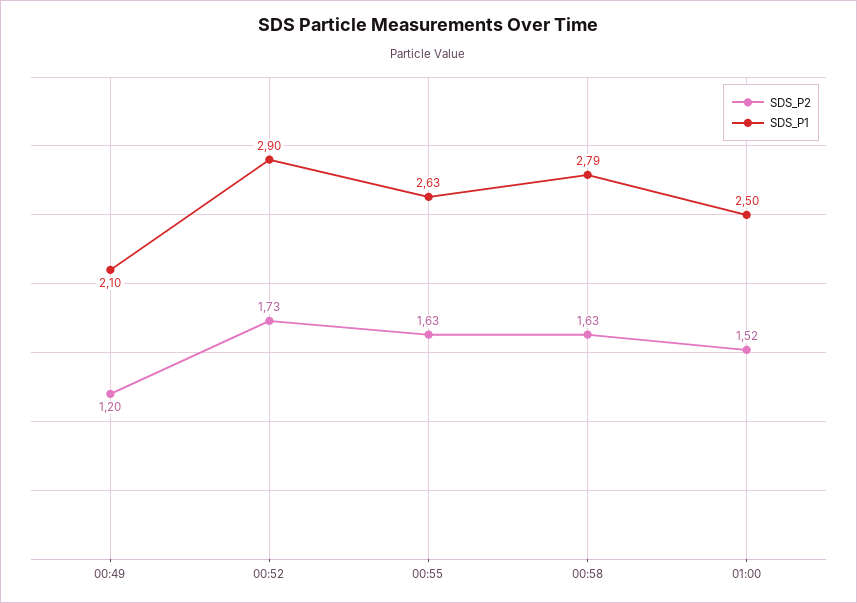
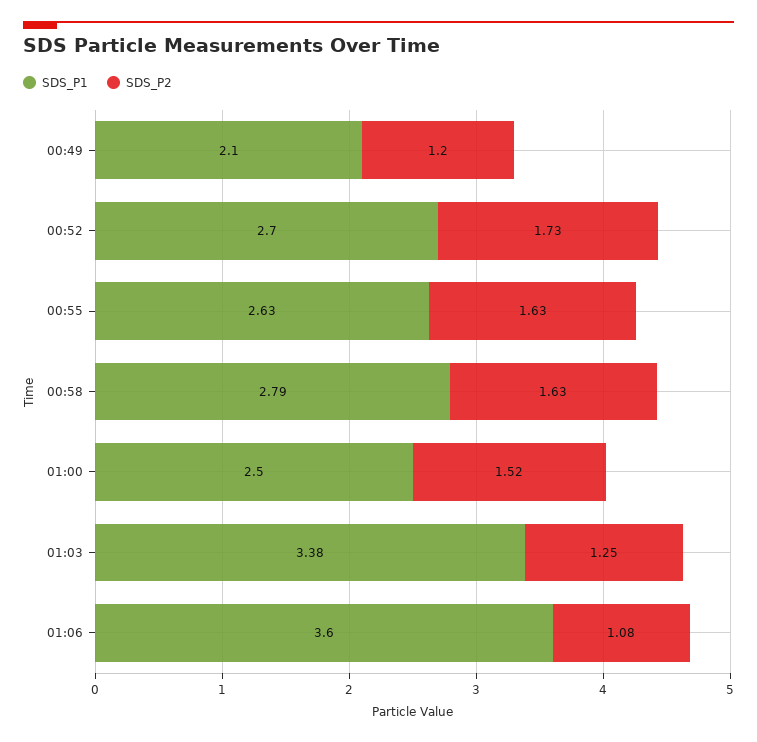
SDS_P1, 00:52: 2.9 -> 2.7
SDS_P1, 01:03: none -> 3.38
SDS_P2, 01:03: none -> 1.25
SDS_P1, 01:06: none -> 3.6
SDS_P2, 01:06: none -> 1.08

